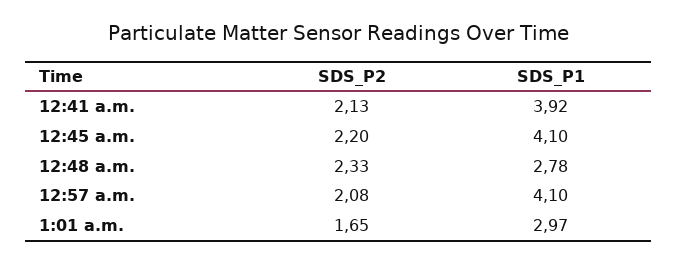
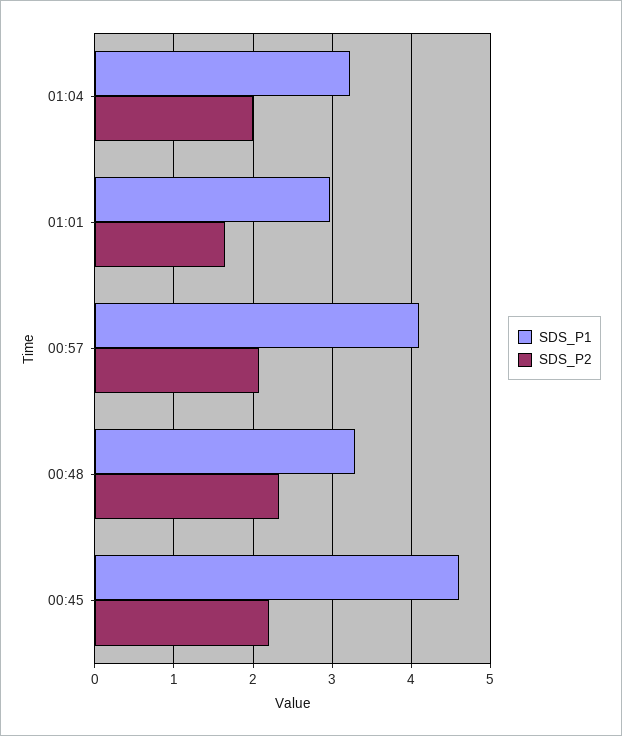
SDS_P2, 12:41 a.m.: 2.13 -> none
SDS_P1, 12:41 a.m.: 3.92 -> none
SDS_P1, 12:45 a.m.: 4.1 -> 4.6
SDS_P1, 12:48 a.m.: 2.78 -> 3.3
SDS_P1, 01:04: none -> 3.2
SDS_P2, 01:04: none -> 2

